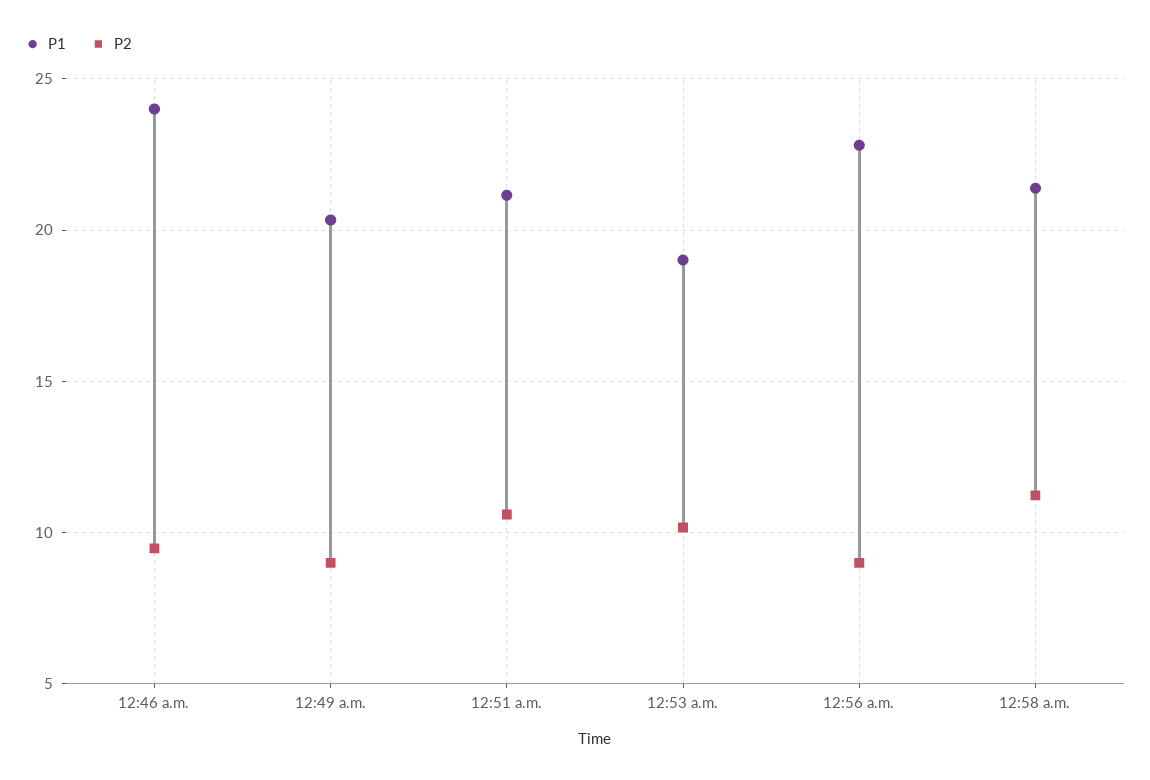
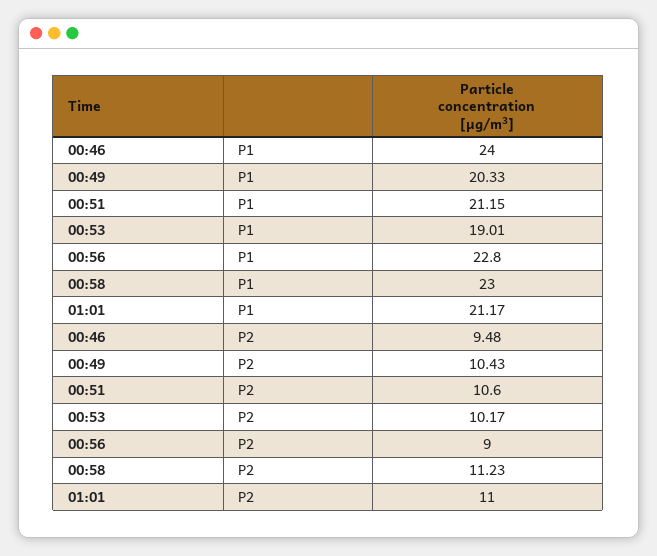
P2, 12:49 a.m.: 9 -> 10.43
P1, 12:58 a.m.: 21.5 -> 23
P1, 01:01: none -> 21.17
P2, 01:01: none -> 11

